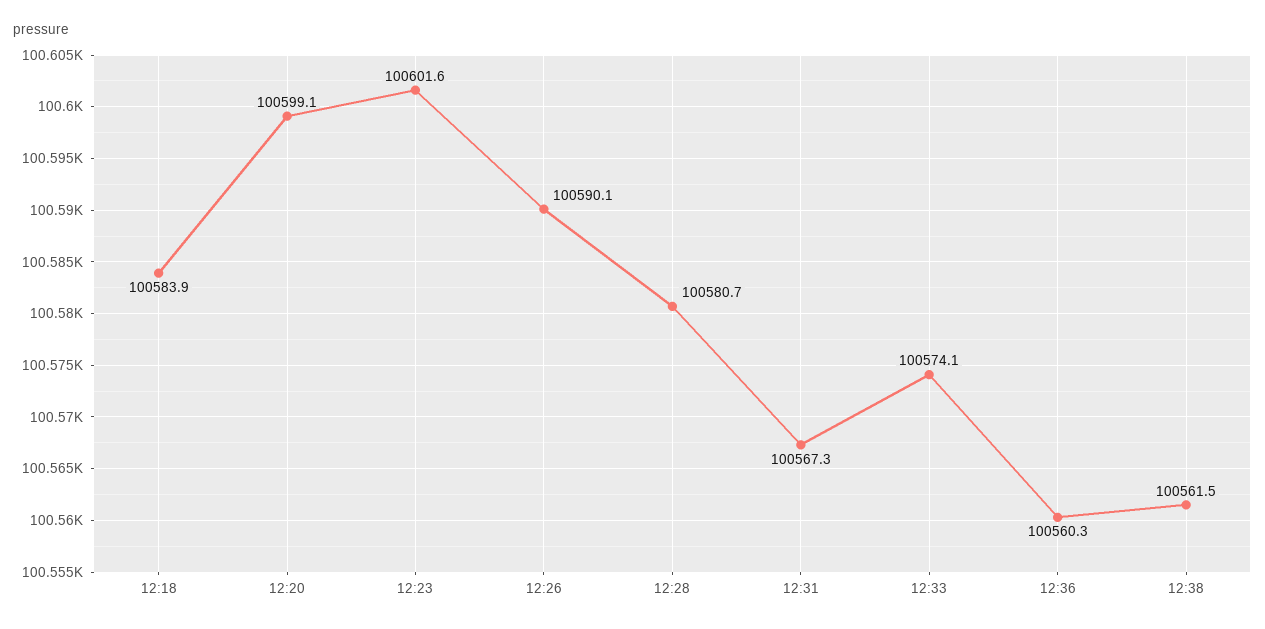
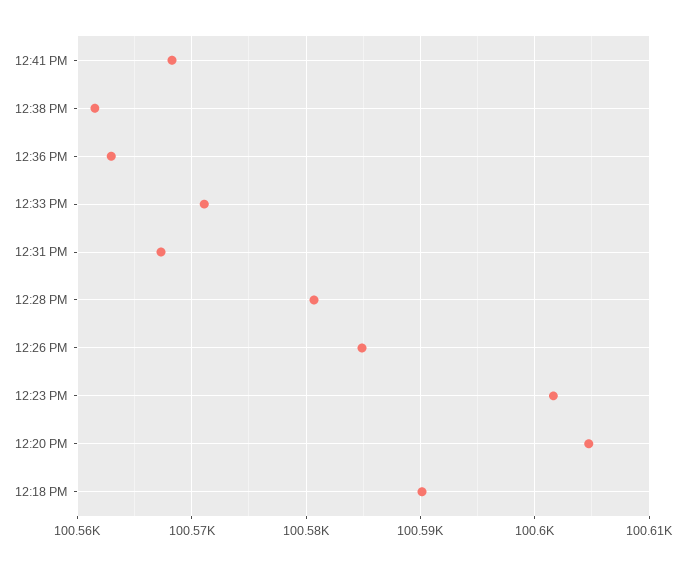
12:18: 100583.9 -> 100590
12:20: 100599.1 -> 100605
12:26: 100590.1 -> 100585
12:33: 100574.1 -> 100571
12:36: 100560.3 -> 100563
12:41 PM: none -> 100568

